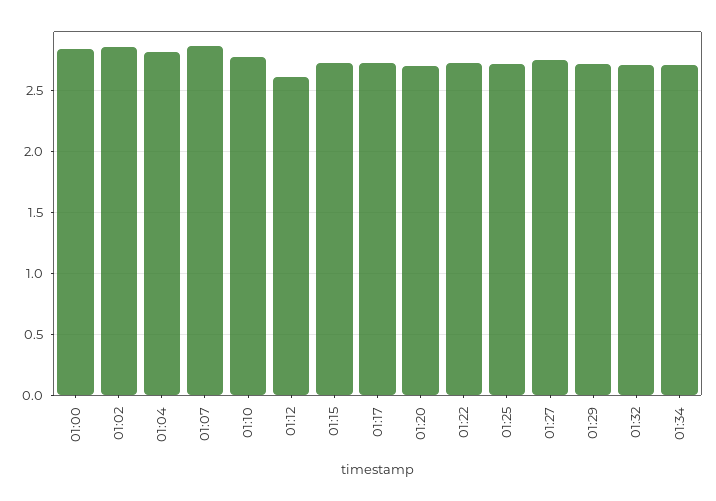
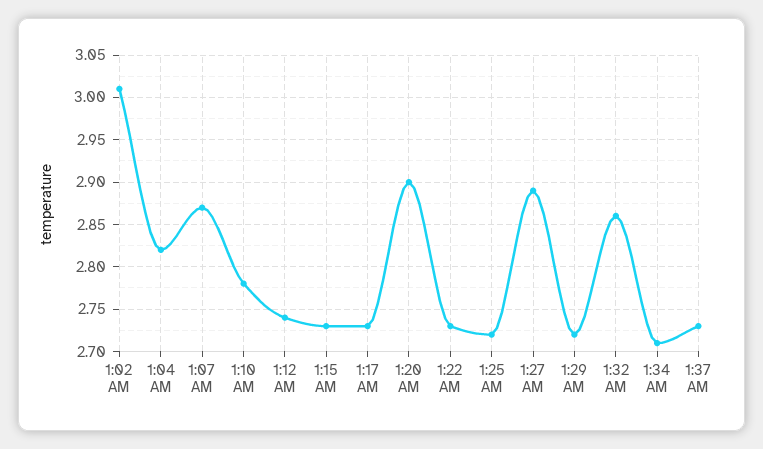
01:00: 2.85 -> none
01:02: 2.85 -> 3.01
01:12: 2.6 -> 2.74
01:20: 2.7 -> 2.9
01:27: 2.75 -> 2.89
01:32: 2.7 -> 2.86
1:37 AM: none -> 2.73

